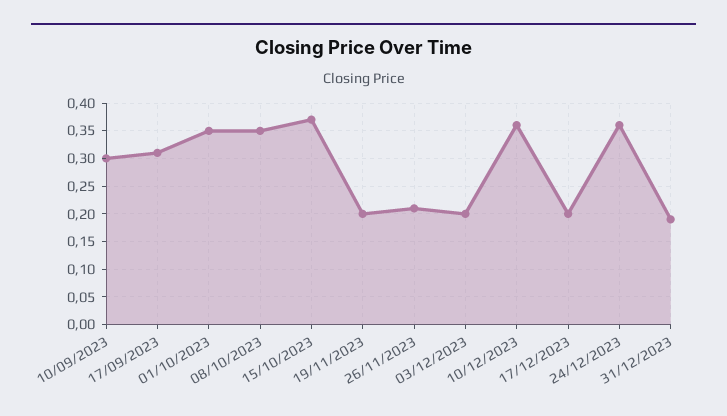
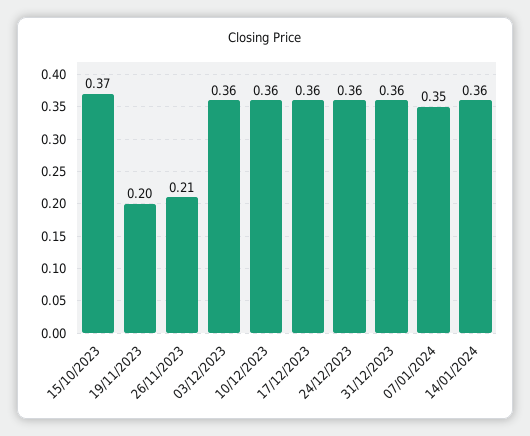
10/09/2023: 0.3 -> none
17/09/2023: 0.3 -> none
01/10/2023: 0.35 -> none
08/10/2023: 0.35 -> none
03/12/2023: 0.2 -> 0.36
17/12/2023: 0.2 -> 0.36
31/12/2023: 0.2 -> 0.36
07/01/2024: none -> 0.35
14/01/2024: none -> 0.36

